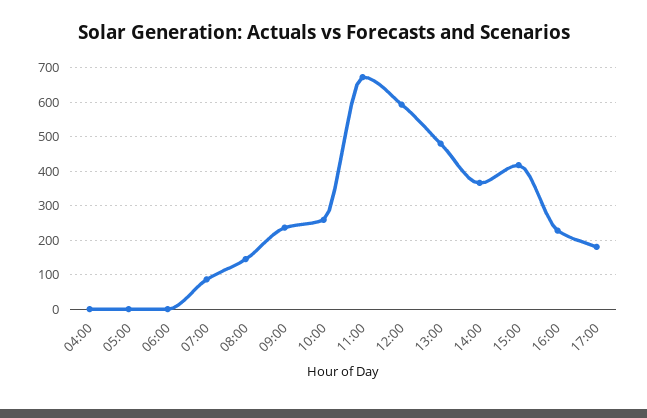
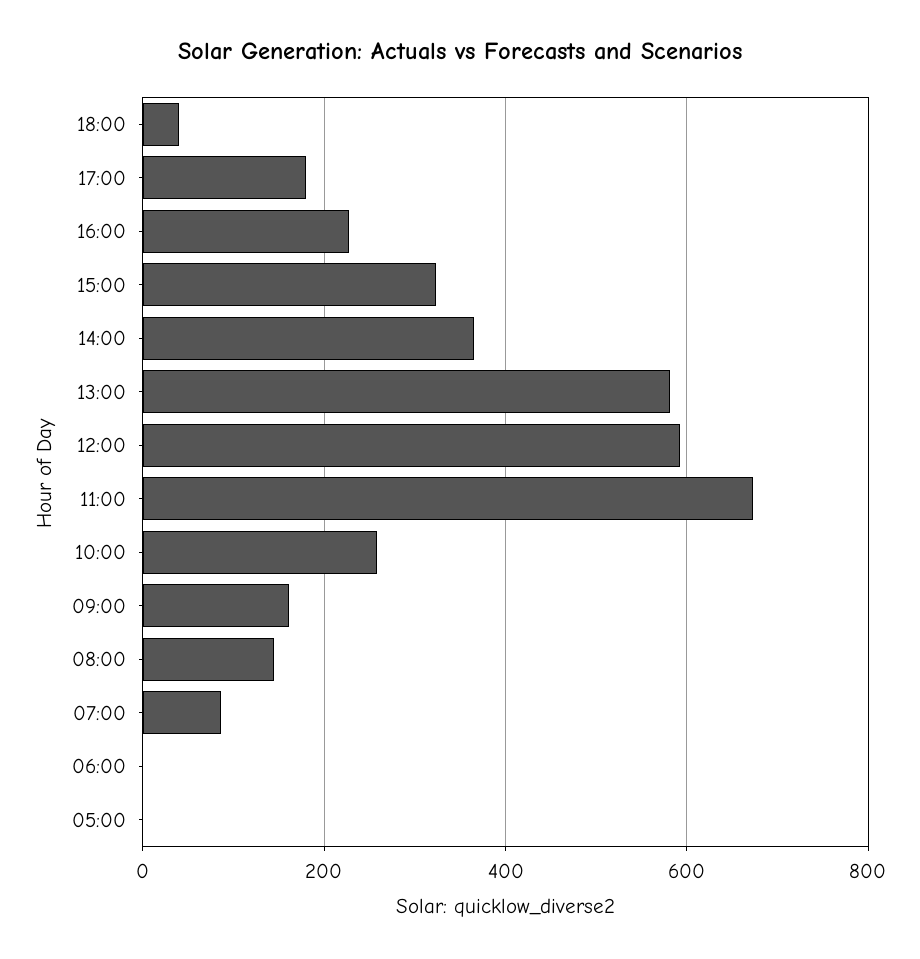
04:00: 0 -> none
09:00: 240 -> 160
13:00: 480 -> 580
15:00: 420 -> 320
18:00: none -> 40

